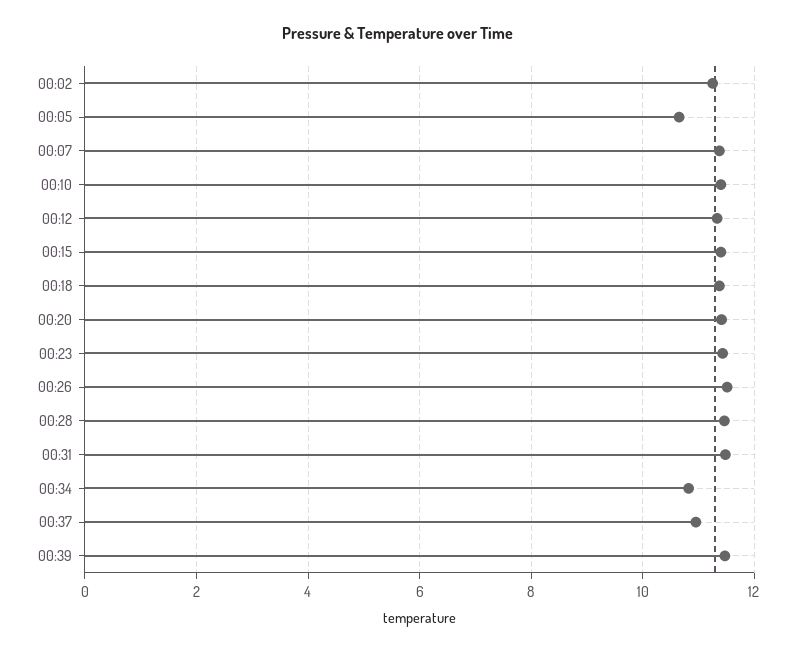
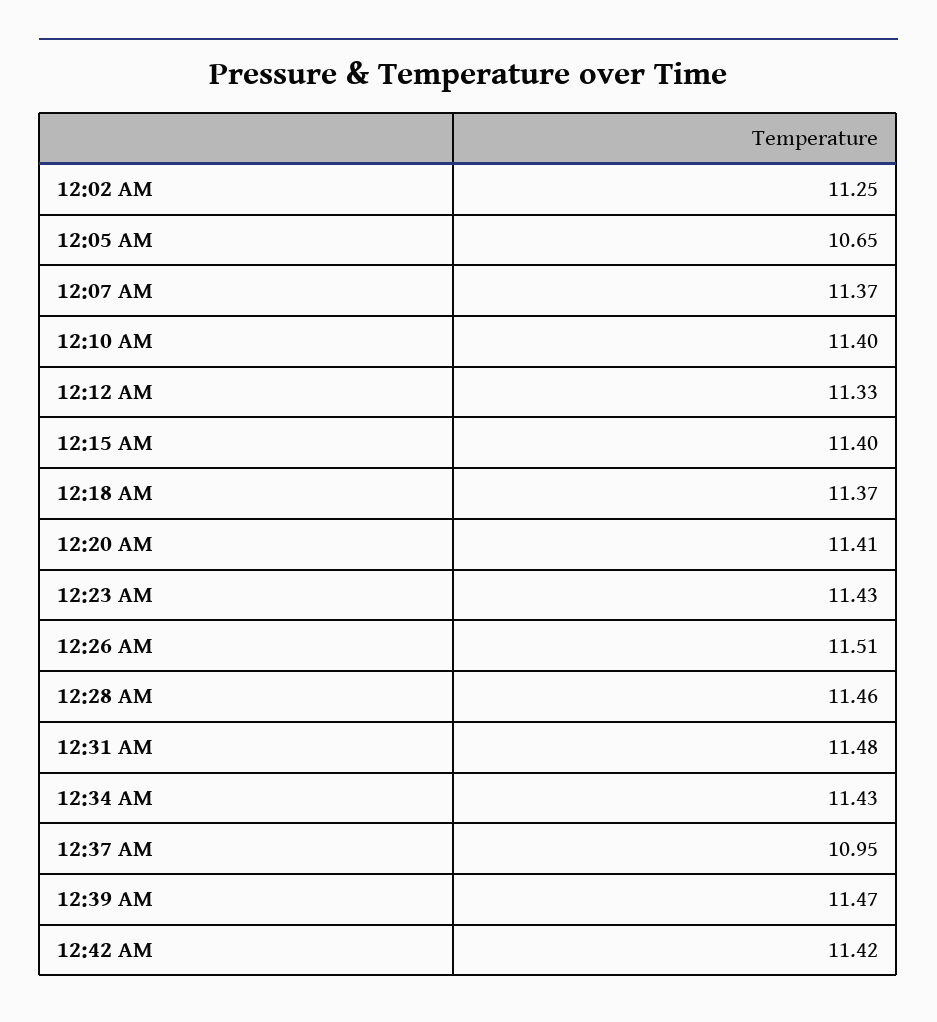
00:34: 10.8 -> 11.43
12:42 AM: none -> 11.42

